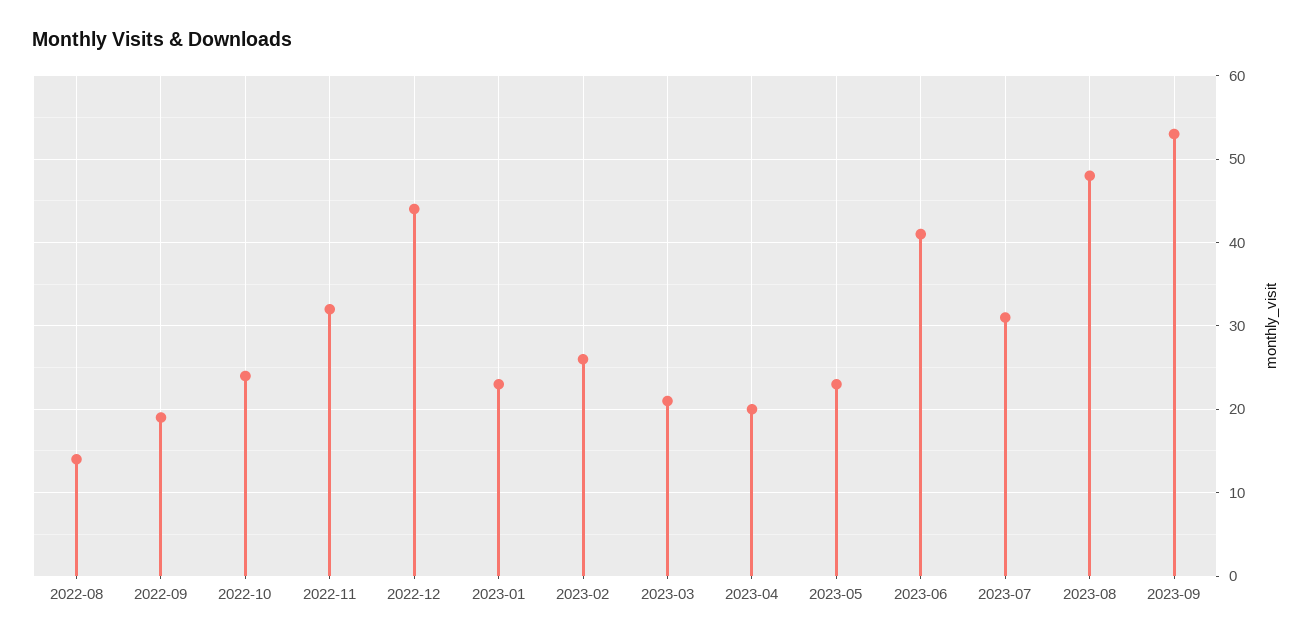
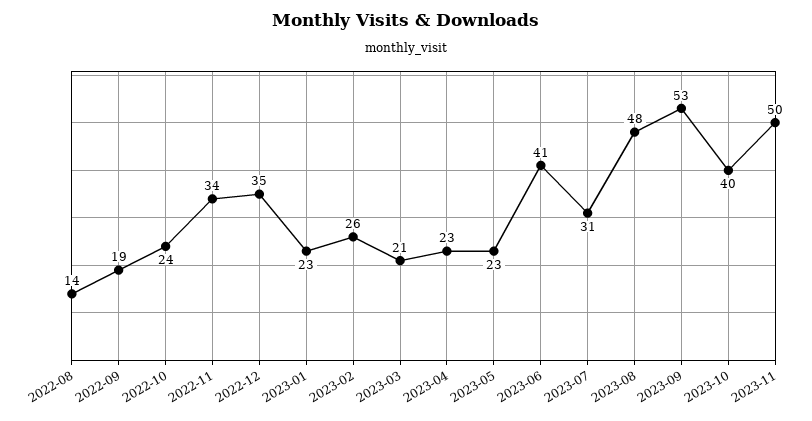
2022-11: 32 -> 34
2022-12: 44 -> 35
2023-04: 20 -> 23
2023-10: none -> 40
2023-11: none -> 50

